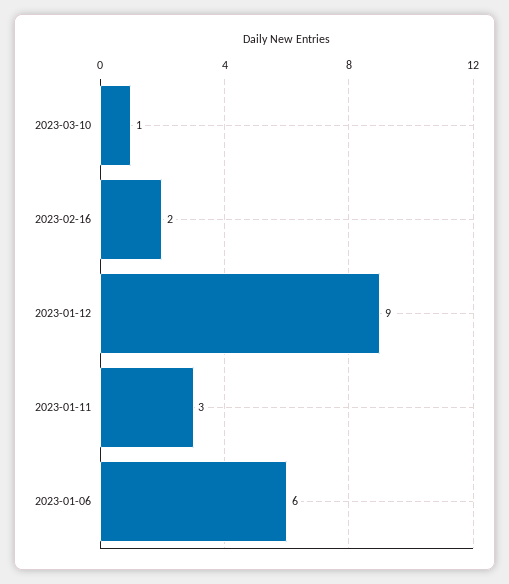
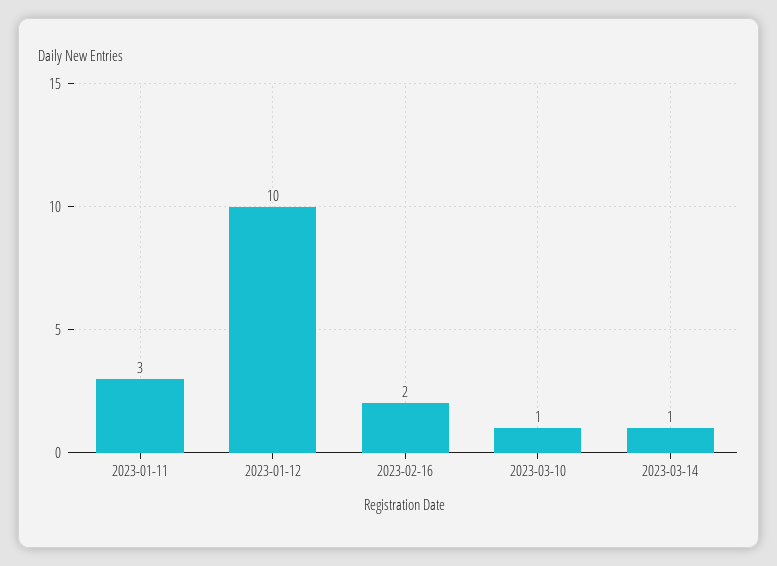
2023-01-12: 9 -> 10
2023-01-06: 6 -> none
2023-03-14: none -> 1

